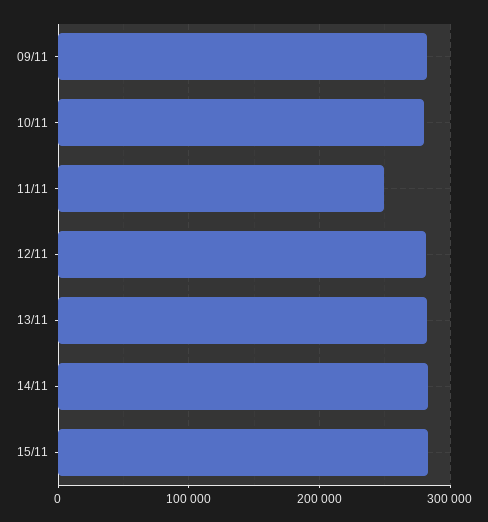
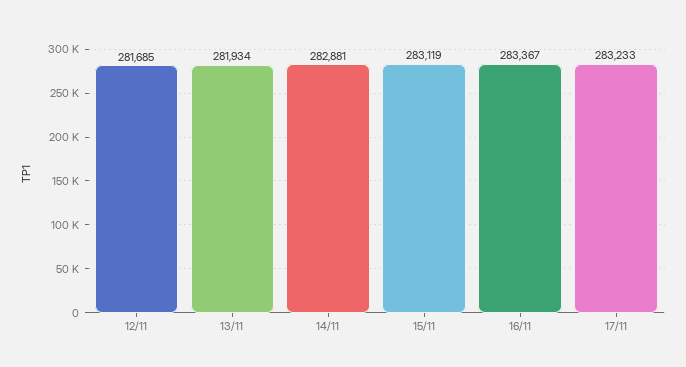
09/11: 280000 -> none
10/11: 280000 -> none
11/11: 250000 -> none
16/11: none -> 283367
17/11: none -> 283233

